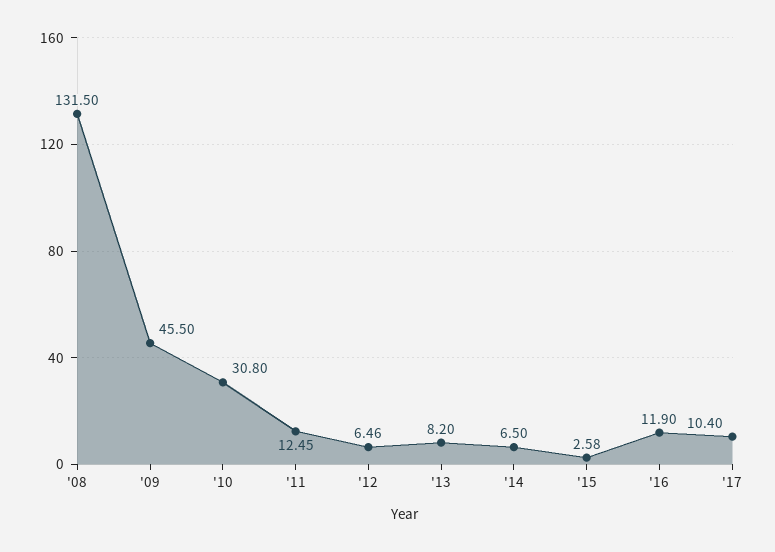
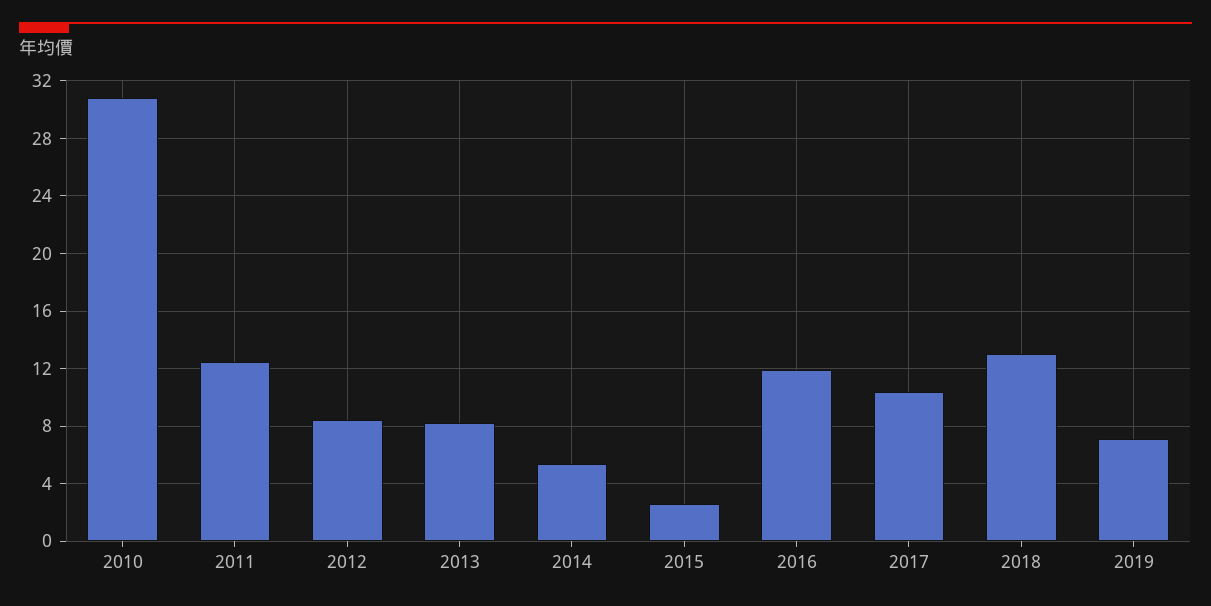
'08: 131.5 -> none
'09: 45.5 -> none
'12: 6.46 -> 8.5
'14: 6.5 -> 5.5
2018: none -> 13
2019: none -> 7

